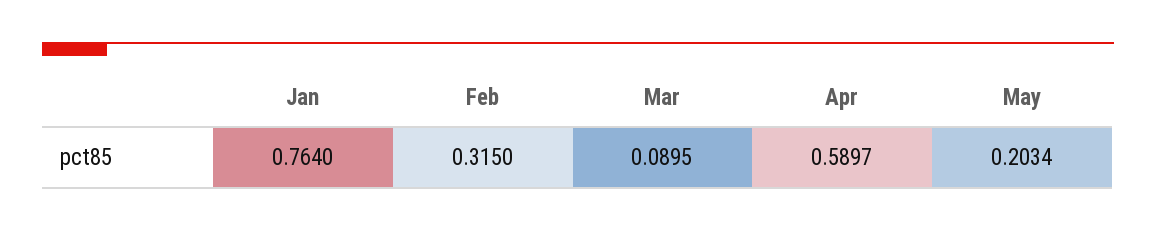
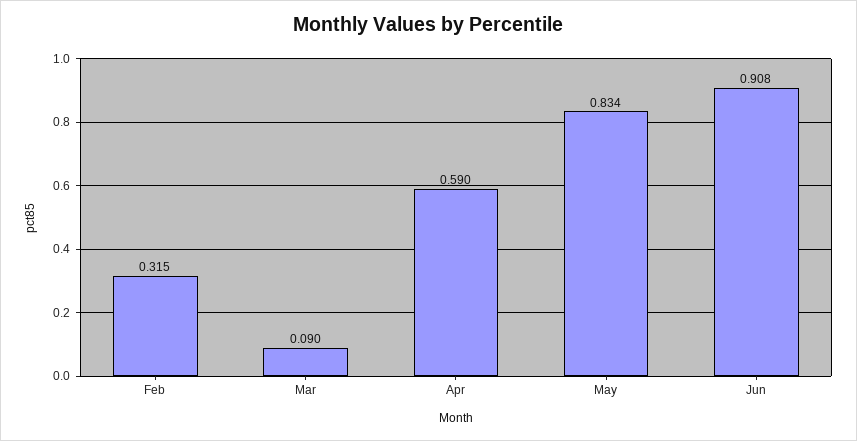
Jan: 0.764 -> none
May: 0.2034 -> 0.834
Jun: none -> 0.908

